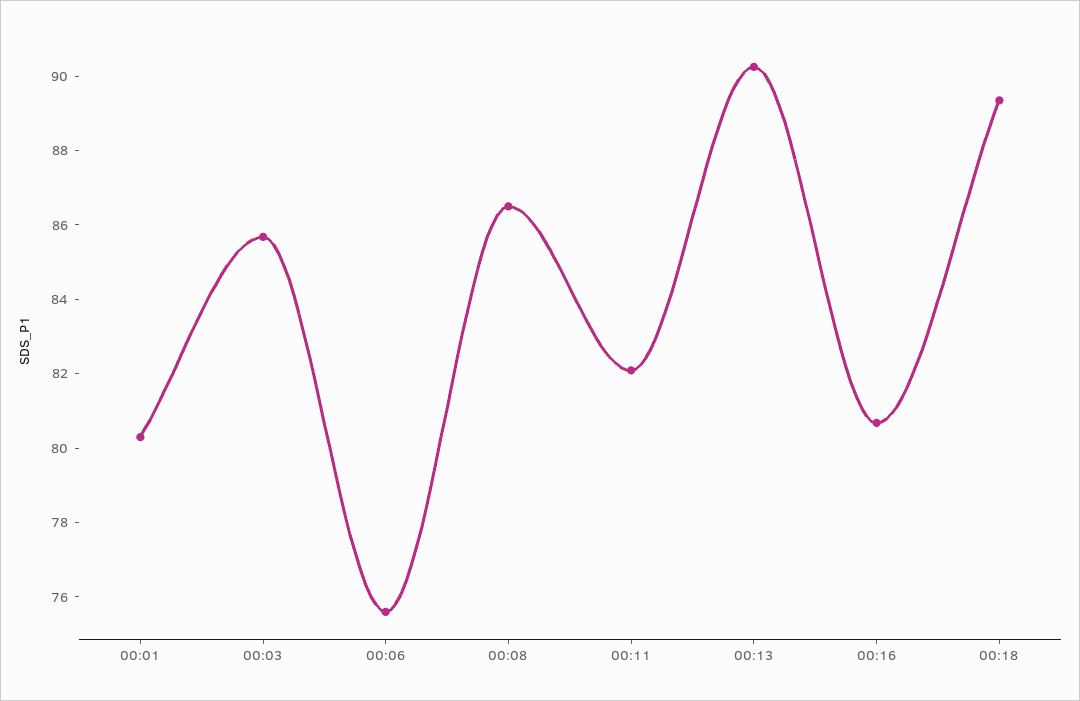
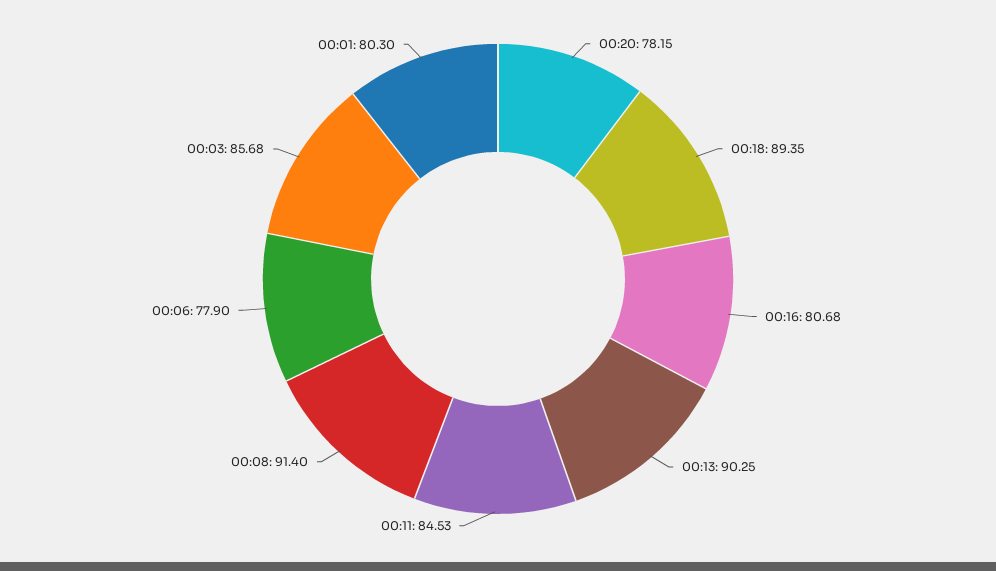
00:06: 75.5 -> 77.9
00:08: 86.5 -> 91.4
00:11: 82 -> 84.53
00:20: none -> 78.15

